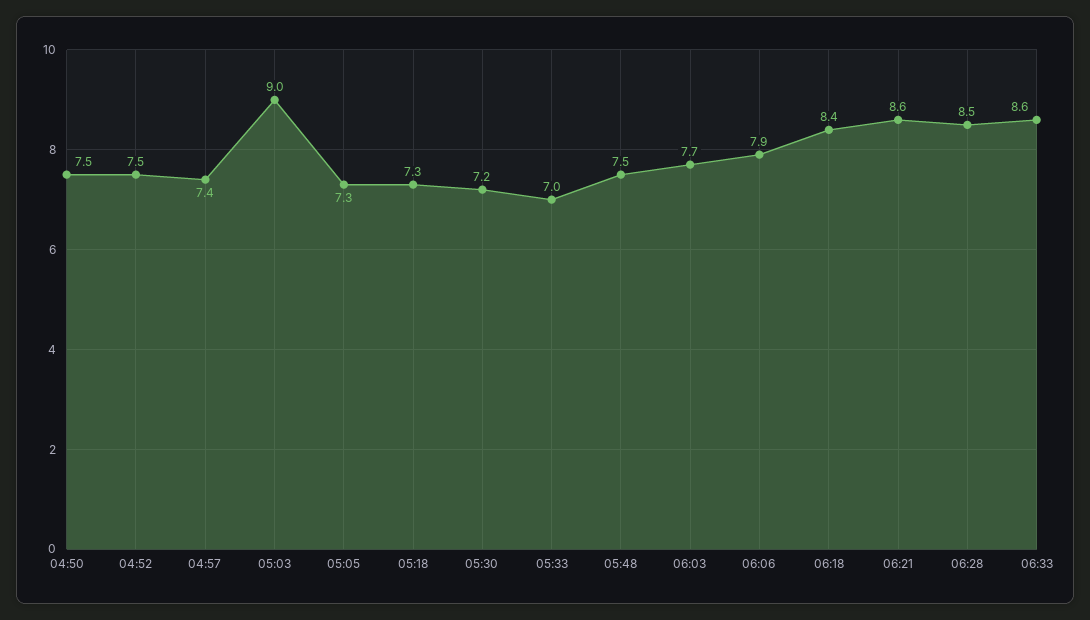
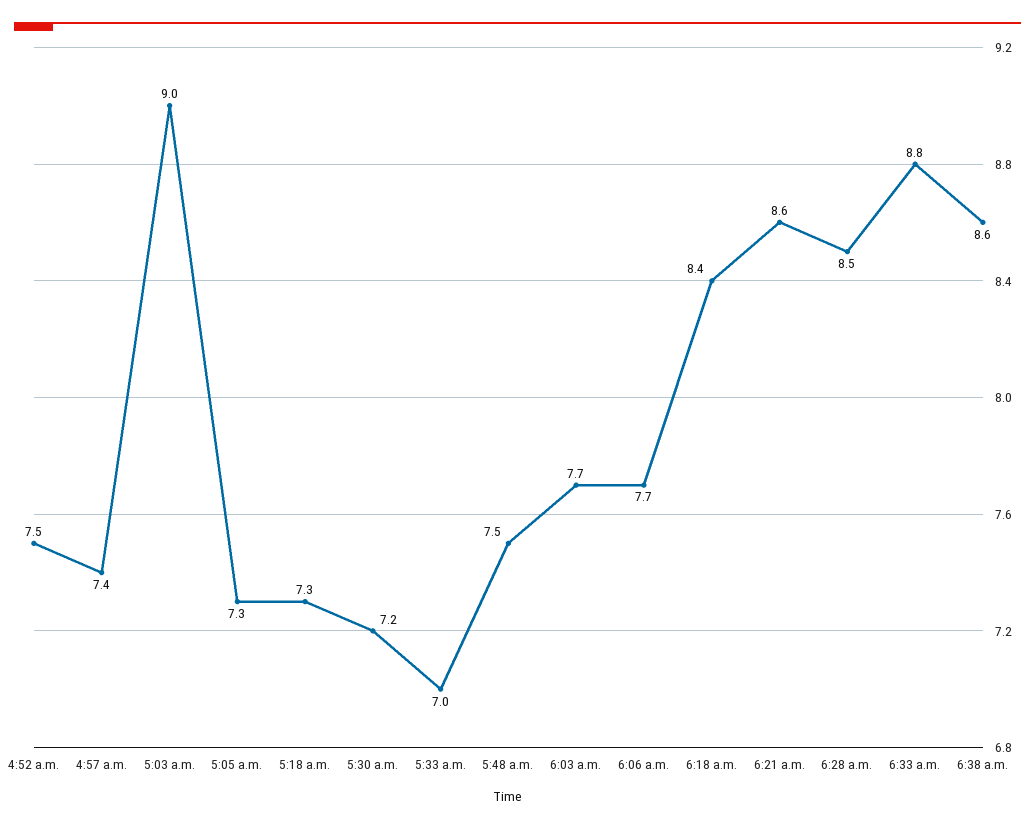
04:50: 7.5 -> none
06:06: 7.9 -> 7.7
06:33: 8.6 -> 8.8
6:38 a.m.: none -> 8.6

